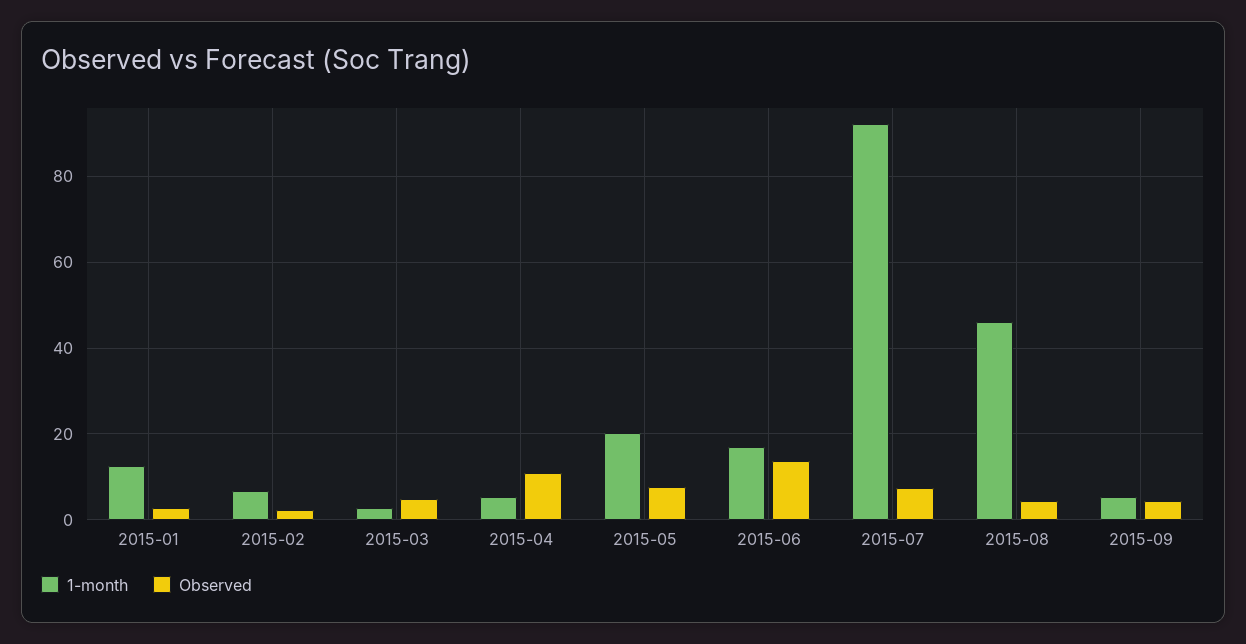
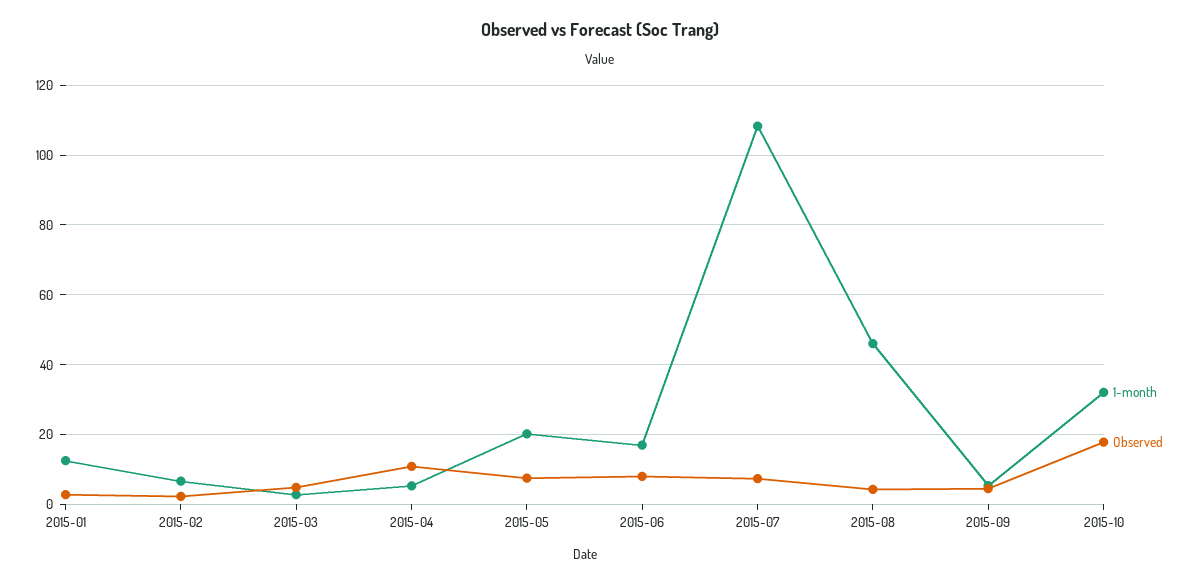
Observed, 2015-06: 14 -> 8
1-month, 2015-07: 92 -> 108
1-month, 2015-10: none -> 32
Observed, 2015-10: none -> 18

